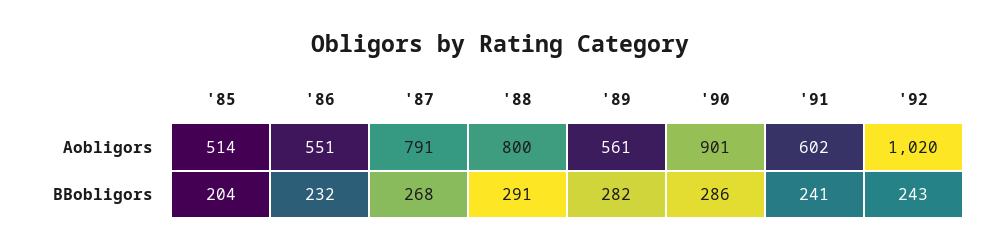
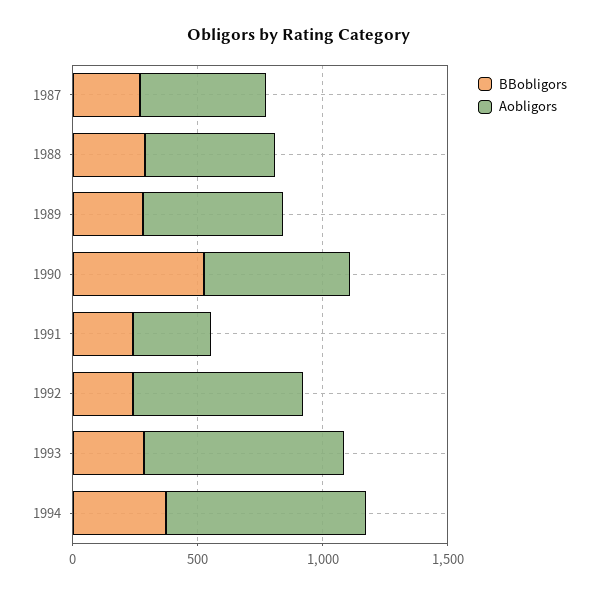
Aobligors, '85: 514 -> none
Aobligors, '86: 551 -> none
Aobligors, '87: 791 -> 500
Aobligors, '88: 800 -> 500
Aobligors, '90: 901 -> 600
Aobligors, '91: 602 -> 300
Aobligors, '92: 1020 -> 700
BBobligors, '85: 204 -> none
BBobligors, '86: 232 -> none
BBobligors, '90: 286 -> 500
BBobligors, 1993: none -> 300
Aobligors, 1993: none -> 800
BBobligors, 1994: none -> 400
Aobligors, 1994: none -> 800

